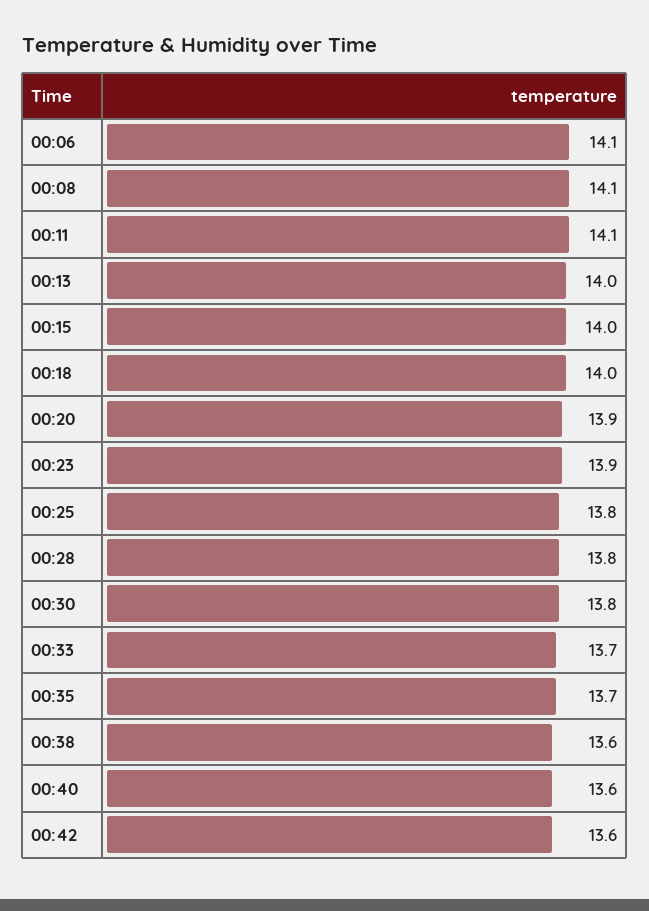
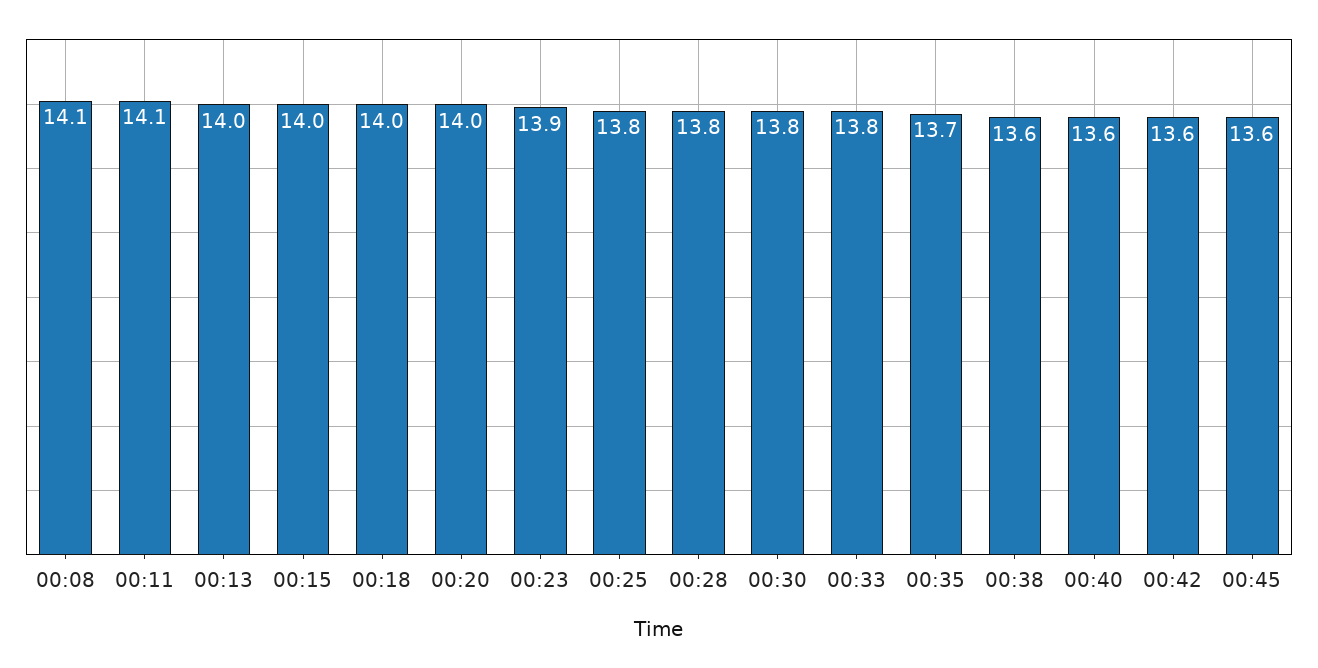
00:06: 14.1 -> none
00:20: 13.9 -> 14
00:33: 13.7 -> 13.8
00:45: none -> 13.6

